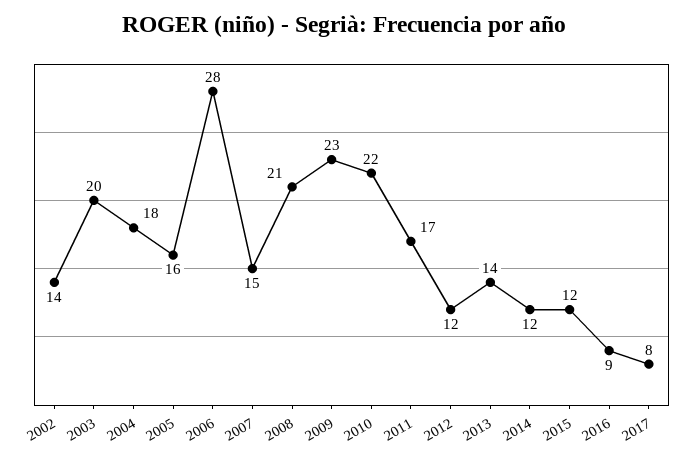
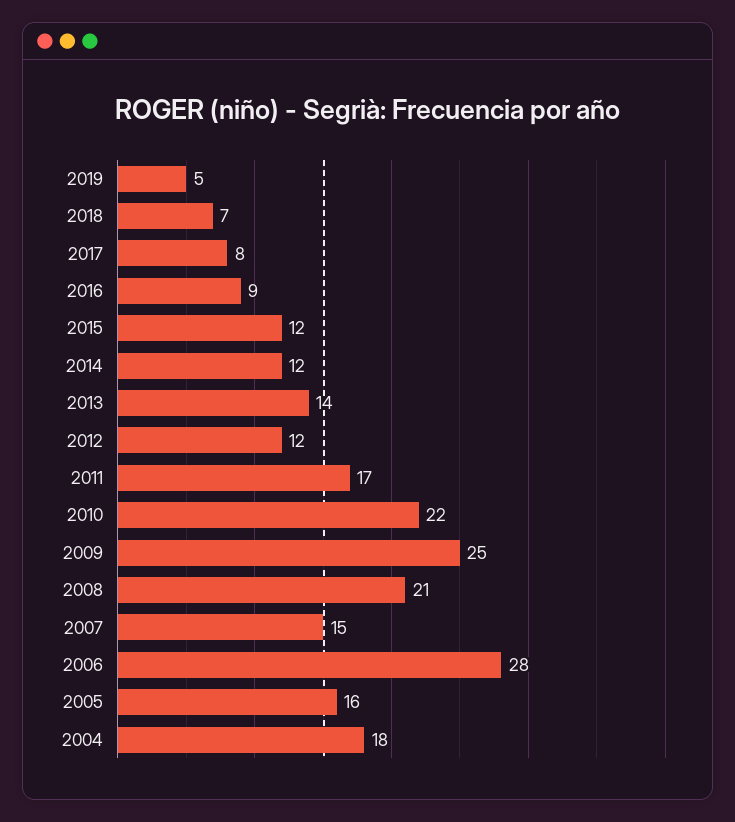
2002: 14 -> none
2003: 20 -> none
2009: 23 -> 25
2019: none -> 5
2018: none -> 7

